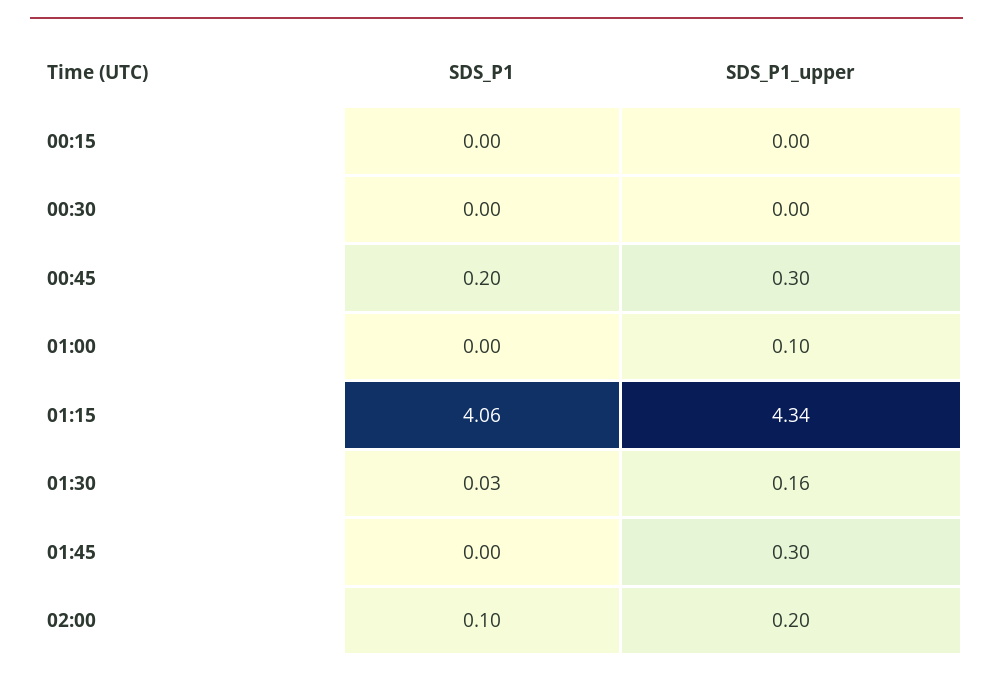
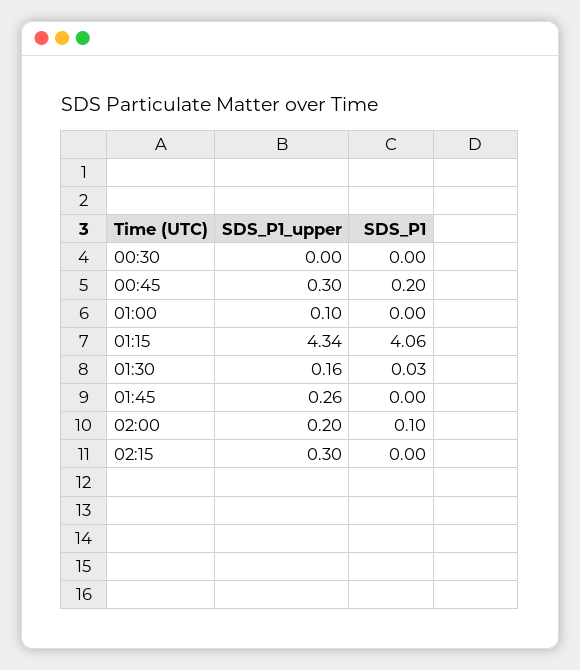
SDS_P1, 00:15: 0 -> none
SDS_P1_upper, 00:15: 0 -> none
SDS_P1_upper, 01:45: 0.3 -> 0.26
SDS_P1_upper, 02:15: none -> 0.3
SDS_P1, 02:15: none -> 0

